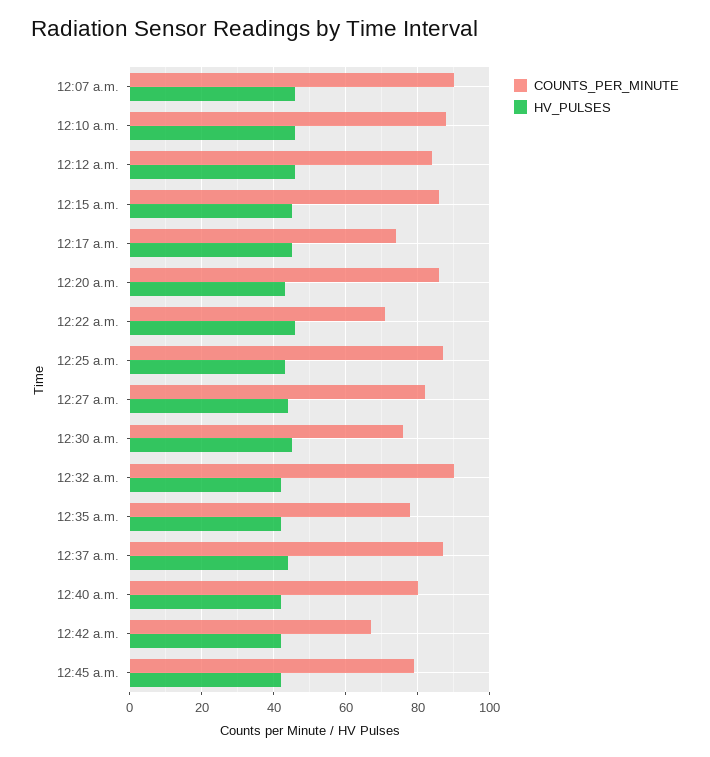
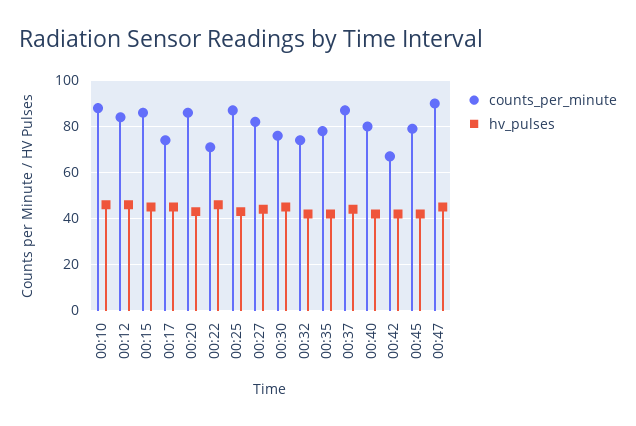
COUNTS_PER_MINUTE, 12:07 a.m.: 90 -> none
HV_PULSES, 12:07 a.m.: 45 -> none
COUNTS_PER_MINUTE, 12:32 a.m.: 90 -> 75
COUNTS_PER_MINUTE, 00:47: none -> 90
HV_PULSES, 00:47: none -> 45

